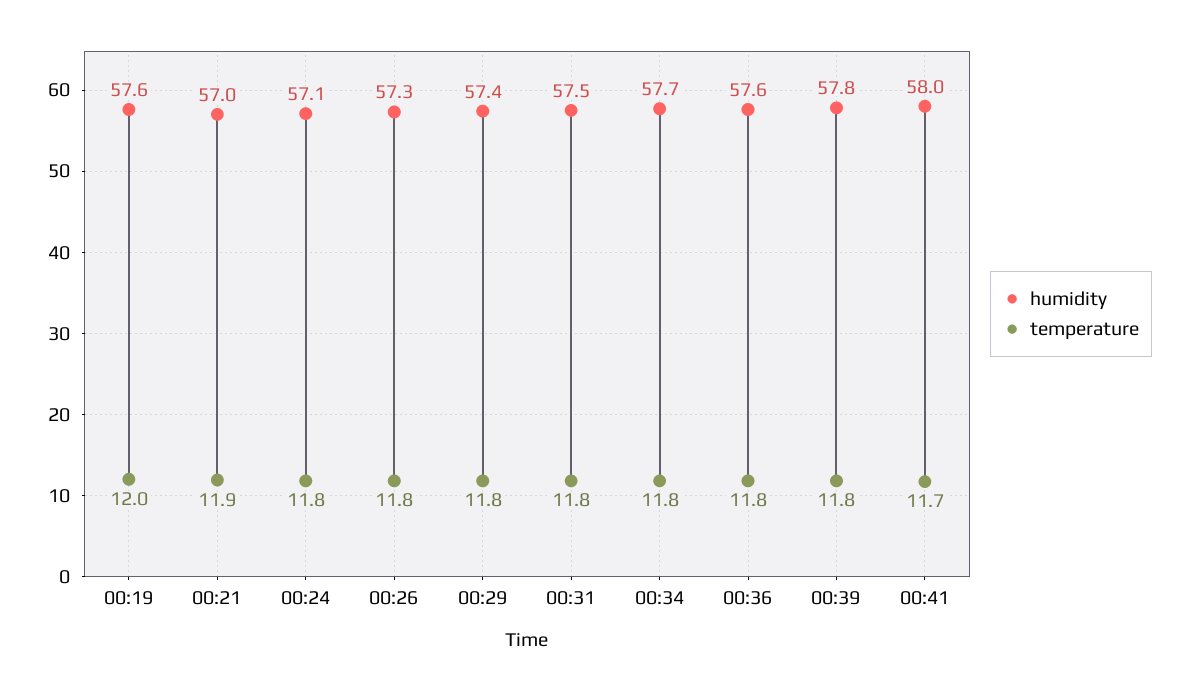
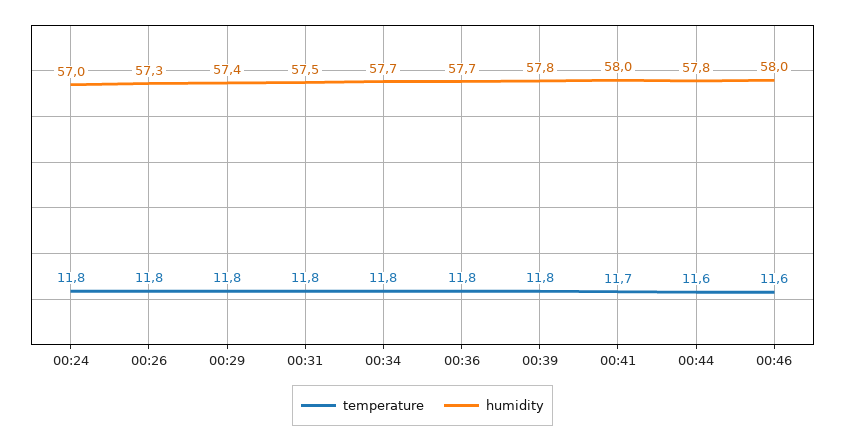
humidity, 00:19: 57.6 -> none
temperature, 00:19: 12 -> none
humidity, 00:21: 57 -> none
temperature, 00:21: 11.9 -> none
humidity, 00:24: 57.1 -> 57
humidity, 00:36: 57.6 -> 57.7
temperature, 00:44: none -> 11.6
humidity, 00:44: none -> 57.8
temperature, 00:46: none -> 11.6
humidity, 00:46: none -> 58

